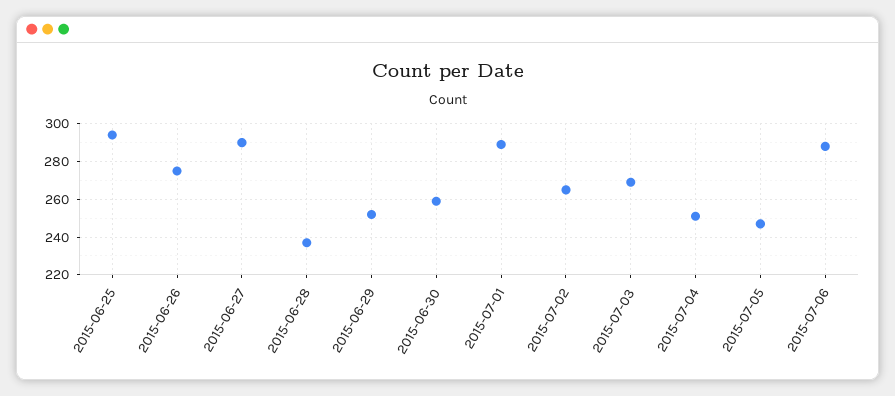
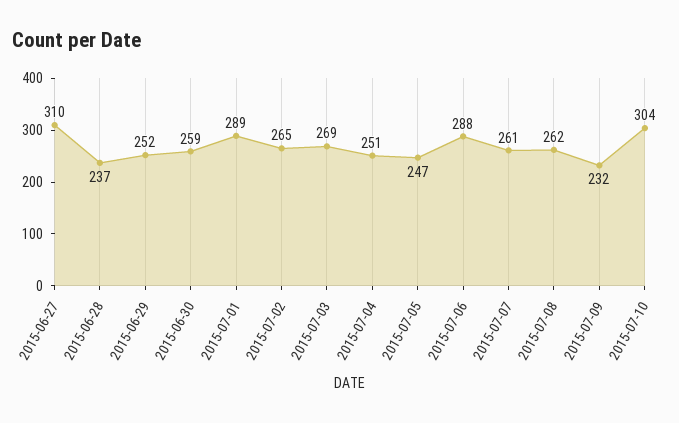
2015-06-25: 295 -> none
2015-06-26: 275 -> none
2015-06-27: 290 -> 310
2015-07-07: none -> 261
2015-07-08: none -> 262
2015-07-09: none -> 232
2015-07-10: none -> 304

